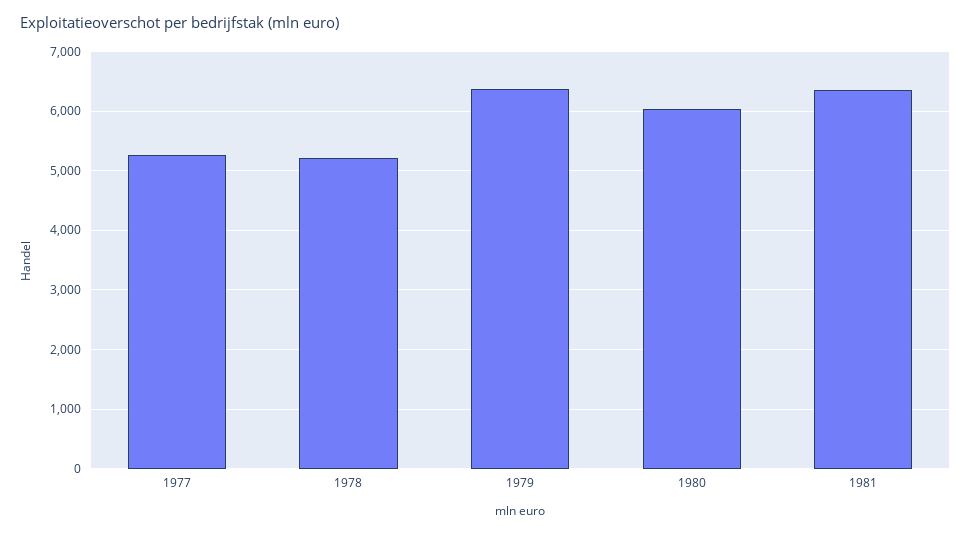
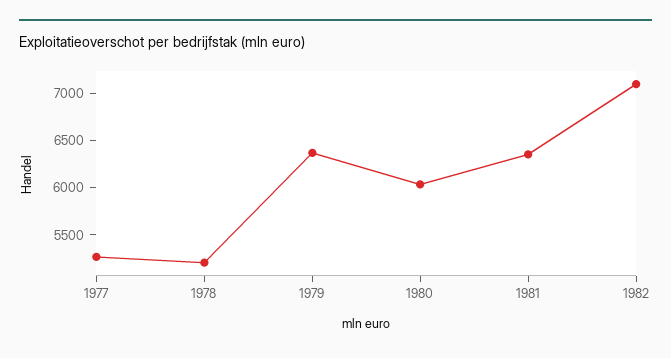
1982: none -> 7100

